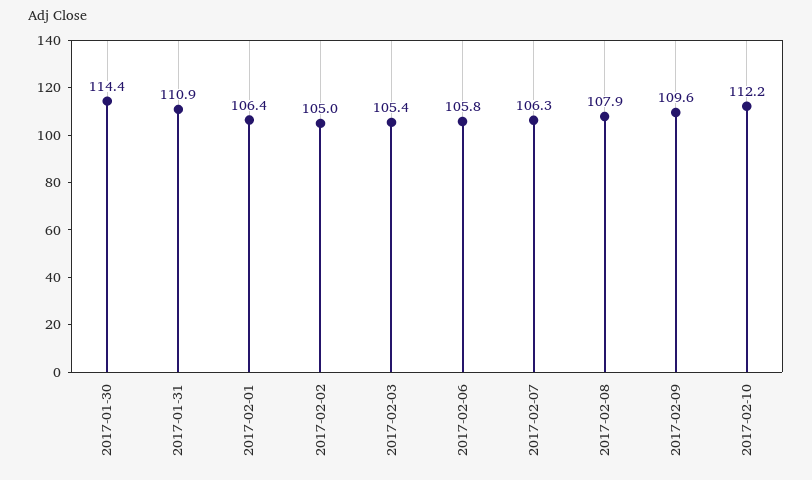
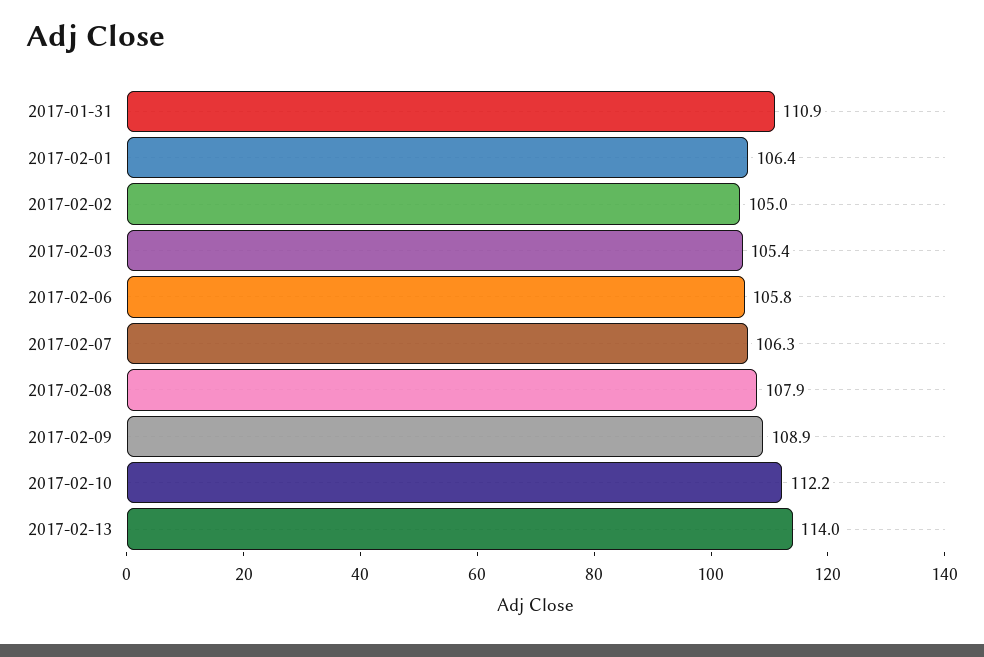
2017-01-30: 114.4 -> none
2017-02-09: 109.6 -> 108.9
2017-02-13: none -> 114

